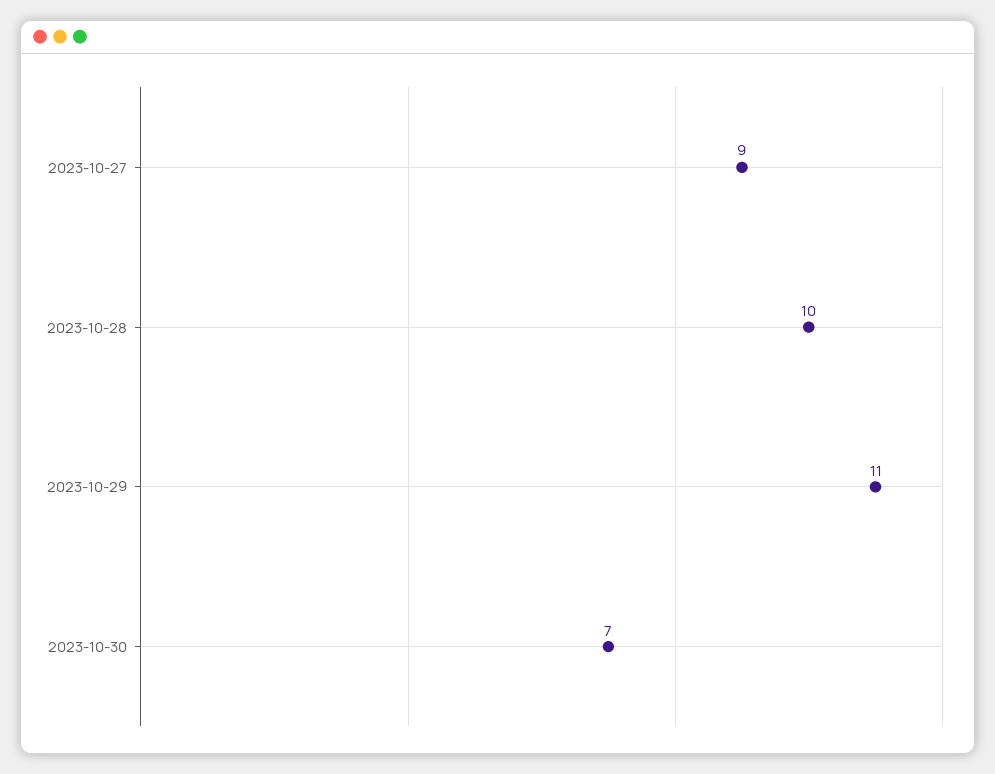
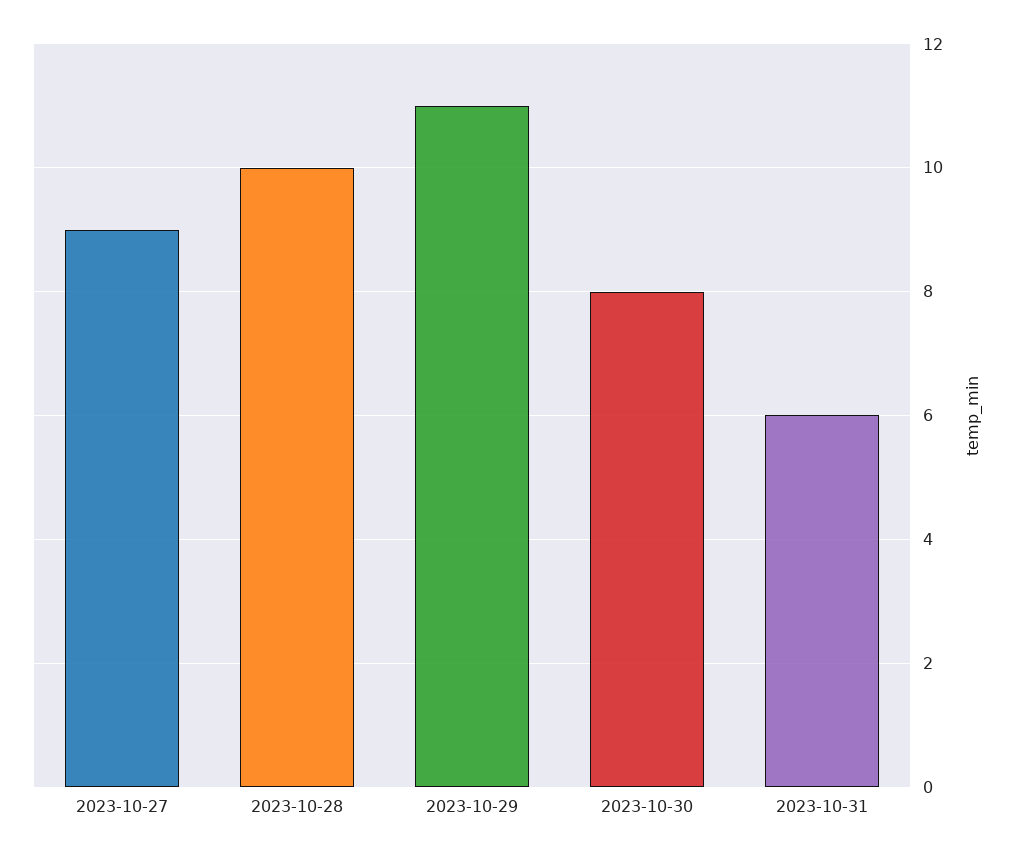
2023-10-30: 7 -> 8
2023-10-31: none -> 6

